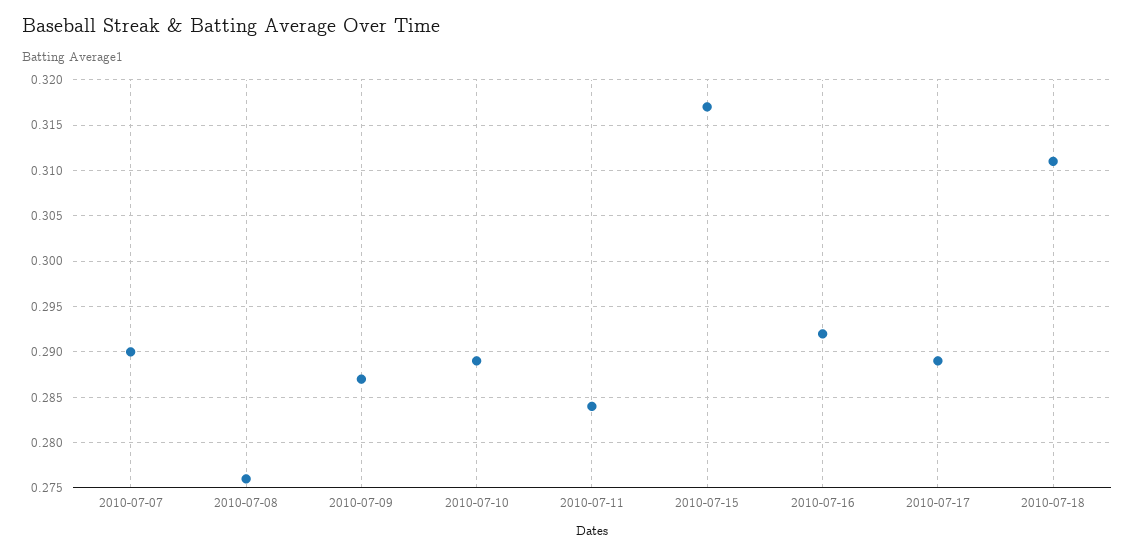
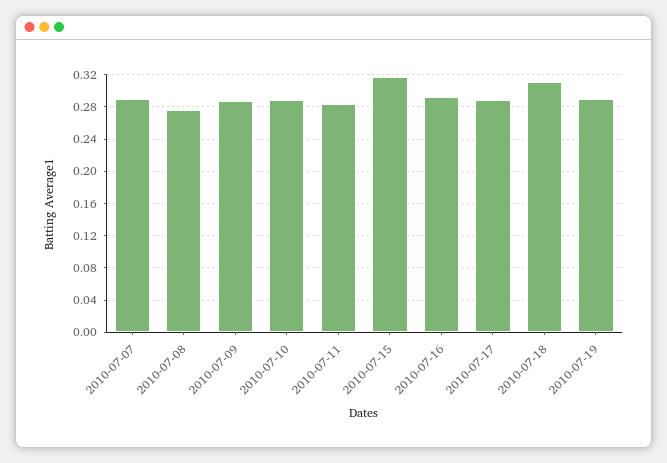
2010-07-19: none -> 0.29

